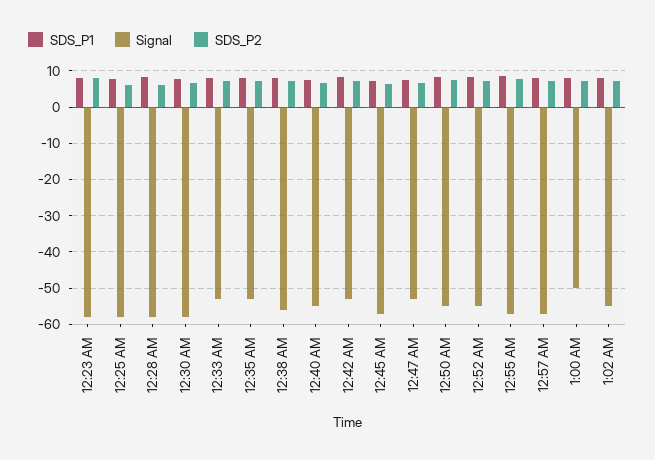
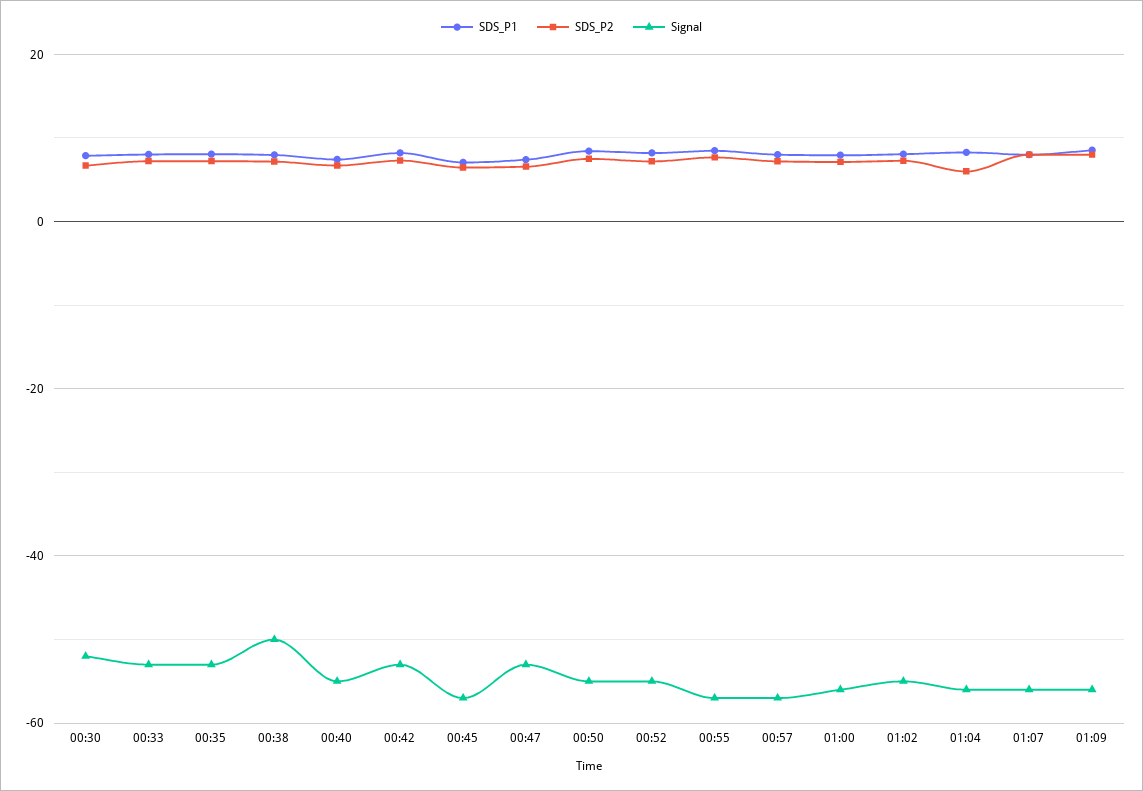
SDS_P1, 12:23 AM: 8 -> none
Signal, 12:23 AM: -58 -> none
SDS_P2, 12:23 AM: 8 -> none
SDS_P1, 12:25 AM: 8 -> none
Signal, 12:25 AM: -58 -> none
SDS_P2, 12:25 AM: 6 -> none
SDS_P1, 12:28 AM: 8 -> none
Signal, 12:28 AM: -58 -> none
SDS_P2, 12:28 AM: 6 -> none
Signal, 12:30 AM: -58 -> -52
Signal, 12:38 AM: -56 -> -50
Signal, 1:00 AM: -50 -> -56
SDS_P1, 01:04: none -> 8
SDS_P2, 01:04: none -> 6
Signal, 01:04: none -> -56
SDS_P1, 01:07: none -> 8
SDS_P2, 01:07: none -> 8
Signal, 01:07: none -> -56
SDS_P1, 01:09: none -> 8
SDS_P2, 01:09: none -> 8
Signal, 01:09: none -> -56

